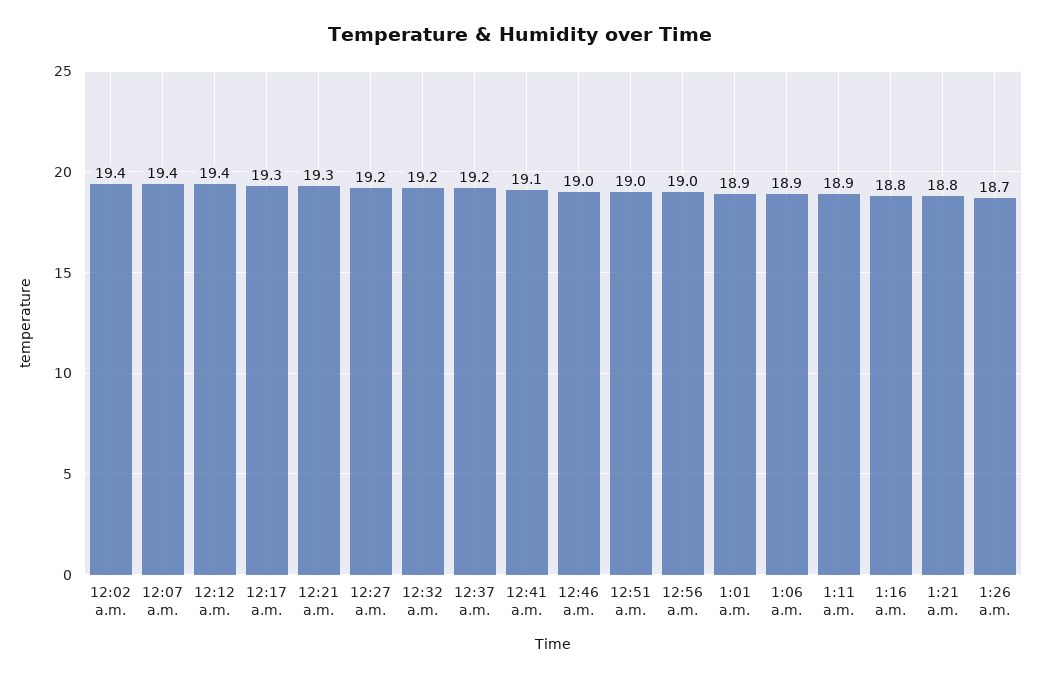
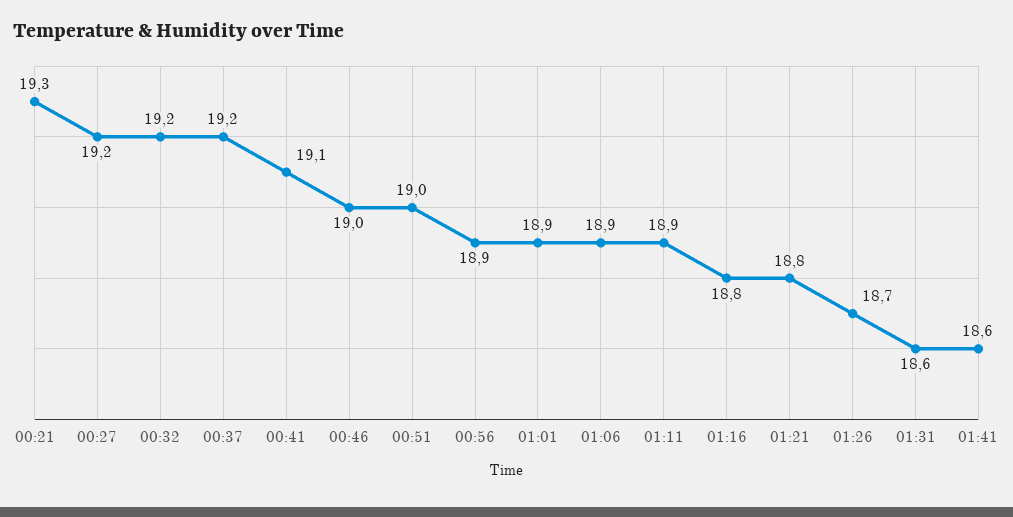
12:02 a.m.: 19.4 -> none
12:07 a.m.: 19.4 -> none
12:12 a.m.: 19.4 -> none
12:17 a.m.: 19.3 -> none
12:56 a.m.: 19 -> 18.9
01:31: none -> 18.6
01:41: none -> 18.6

